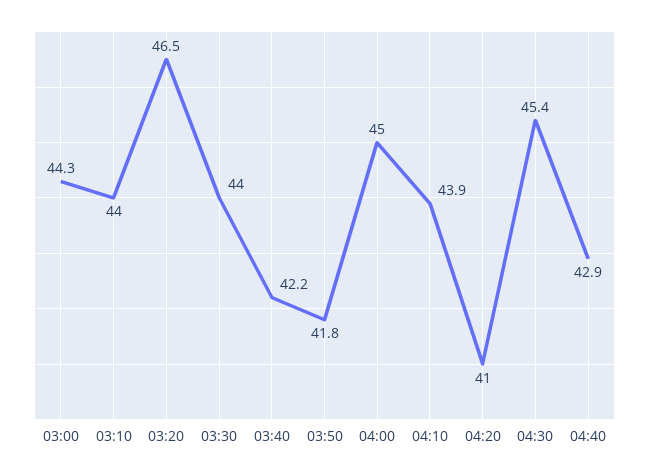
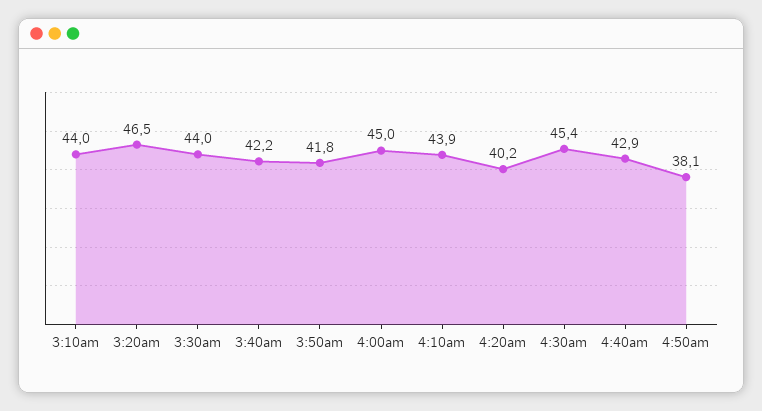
03:00: 44.3 -> none
04:20: 41 -> 40.2
4:50am: none -> 38.1

